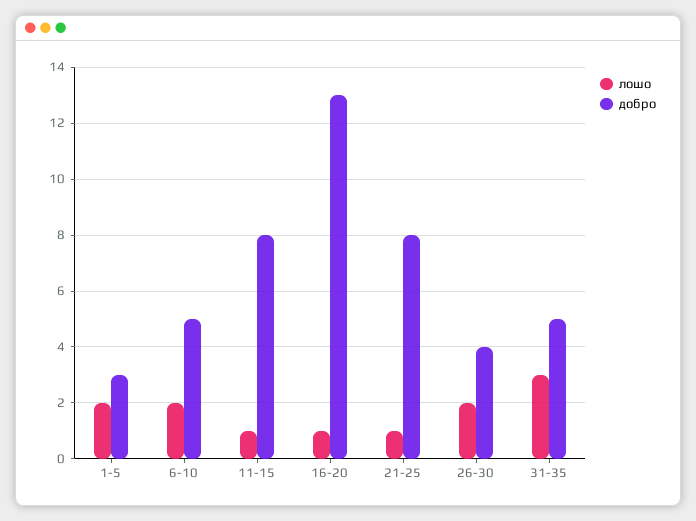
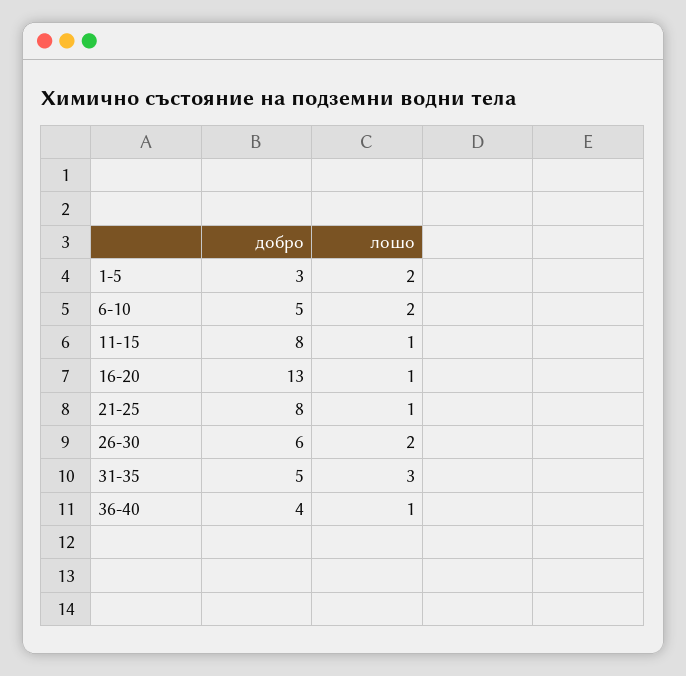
добро, 26-30: 4 -> 6
добро, 36-40: none -> 4
лошо, 36-40: none -> 1

